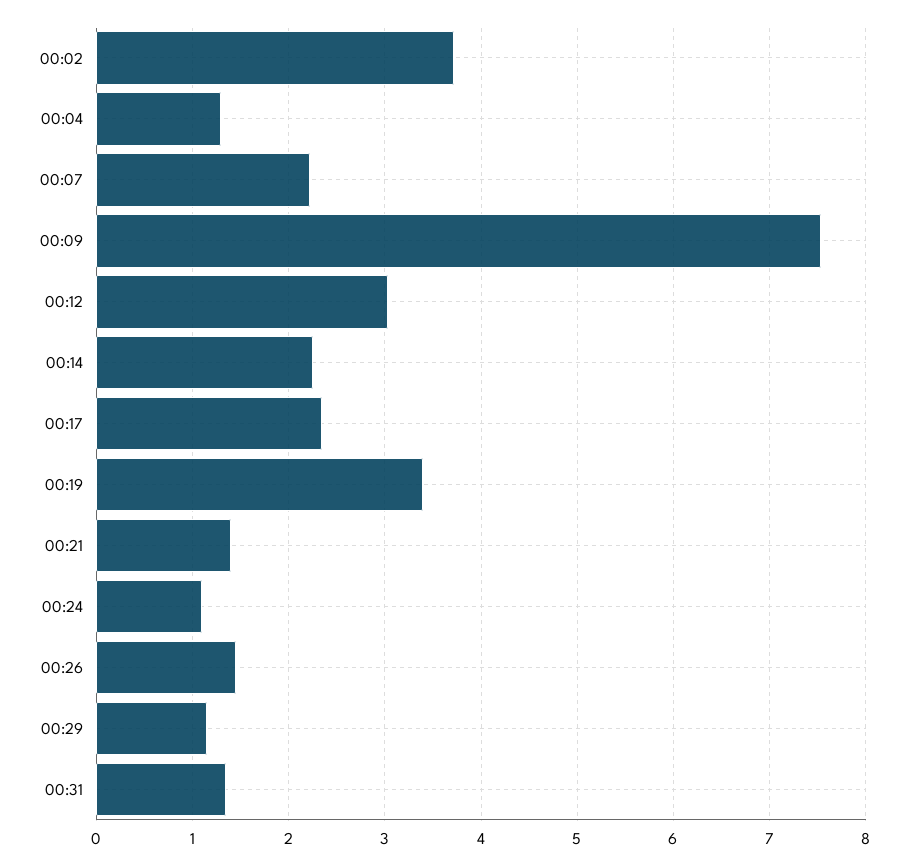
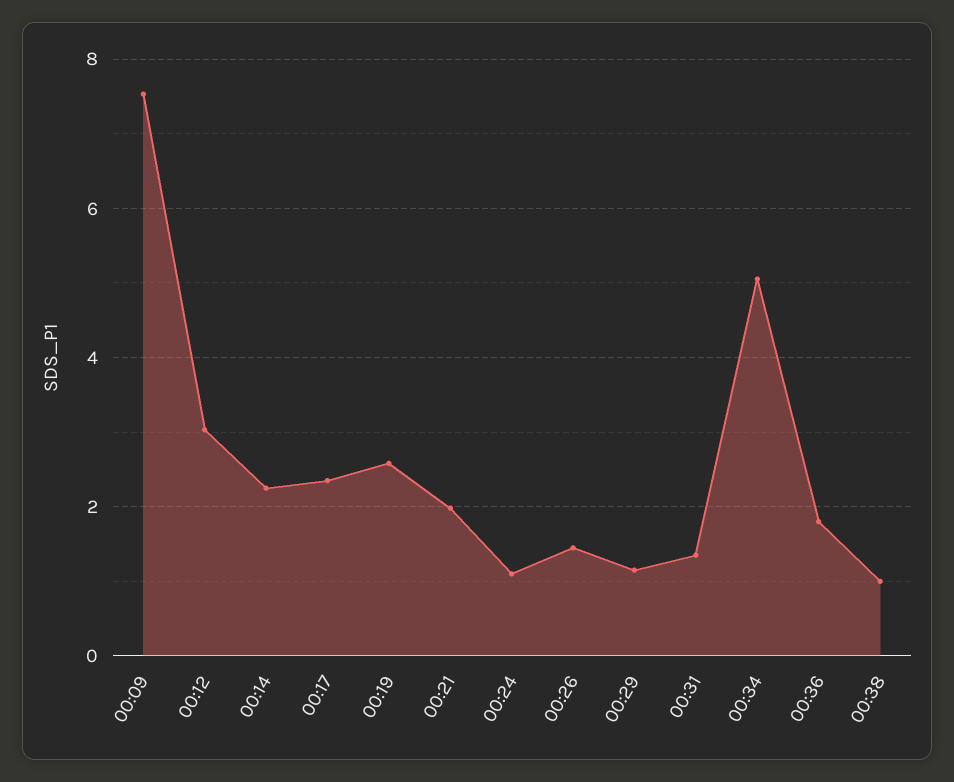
00:02: 3.7 -> none
00:04: 1.3 -> none
00:07: 2.2 -> none
00:19: 3.4 -> 2.6
00:21: 1.4 -> 2
00:34: none -> 5
00:36: none -> 1.8
00:38: none -> 1

